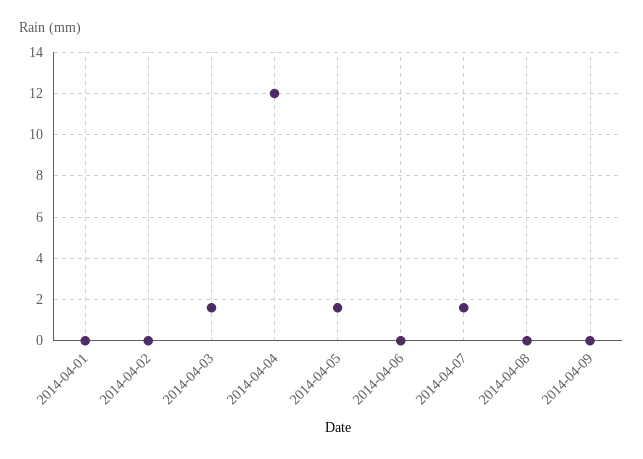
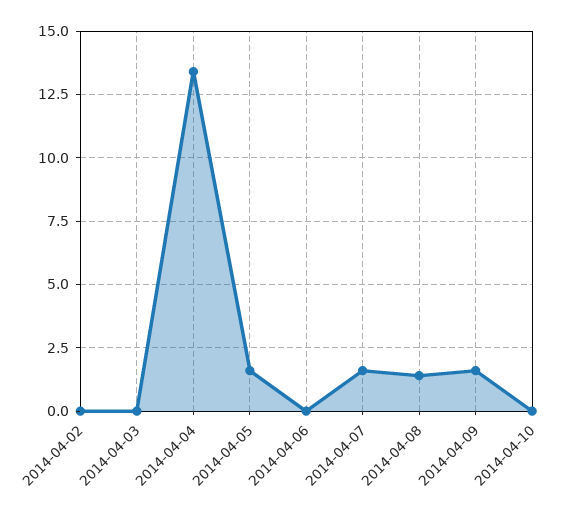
2014-04-01: 0 -> none
2014-04-03: 1.5 -> 0
2014-04-04: 12 -> 13.5
2014-04-08: 0 -> 1.5
2014-04-09: 0 -> 1.5
2014-04-10: none -> 0

